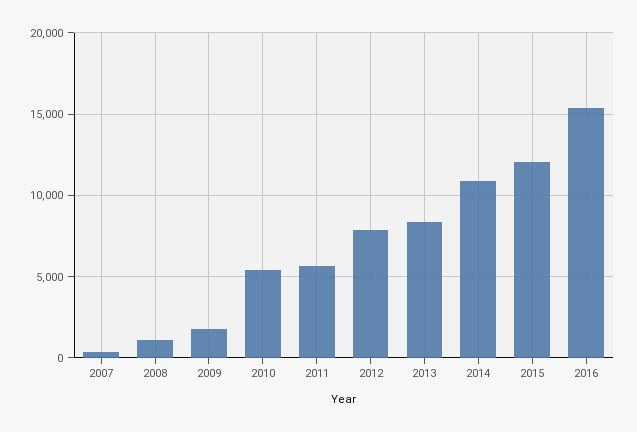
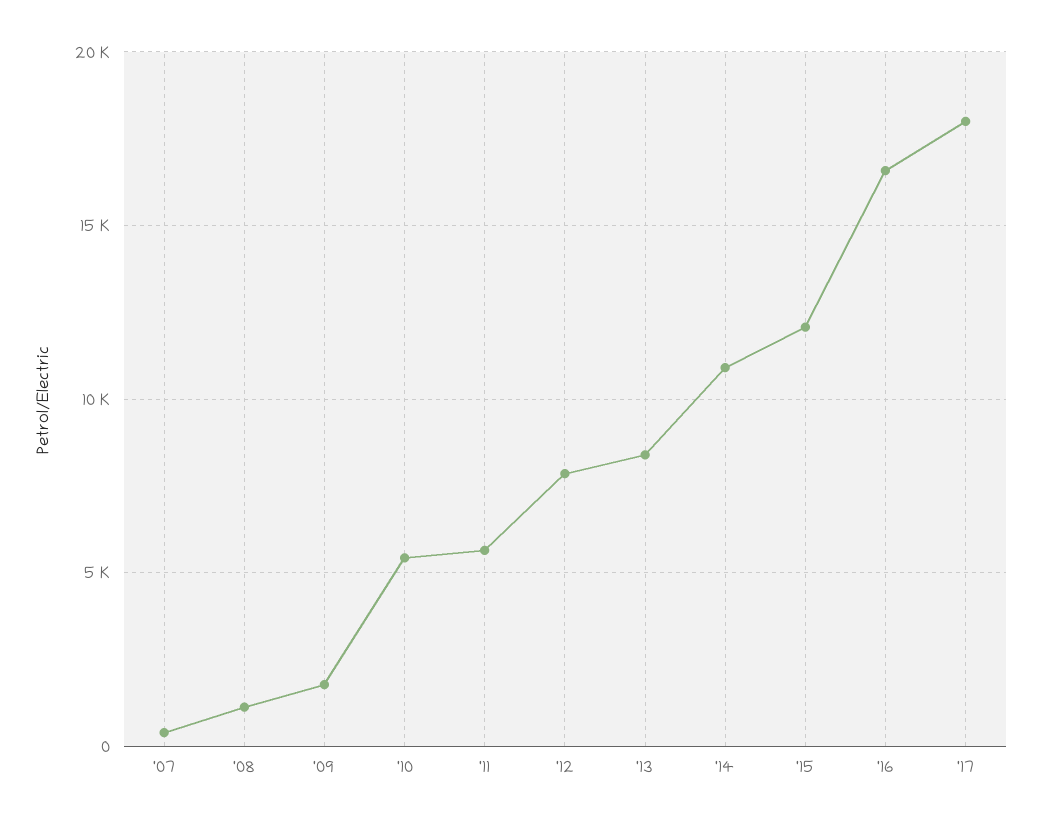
2016: 15500 -> 16500
'17: none -> 18000

